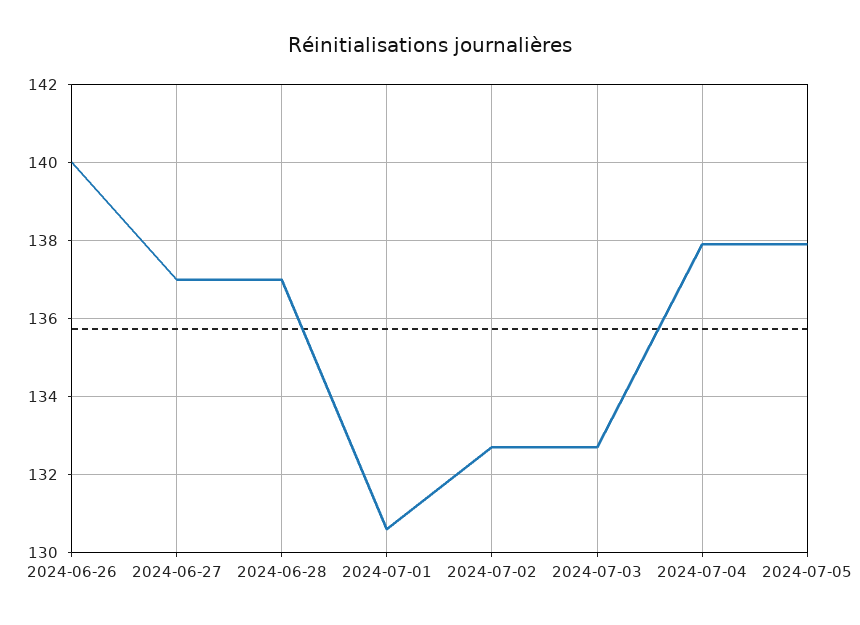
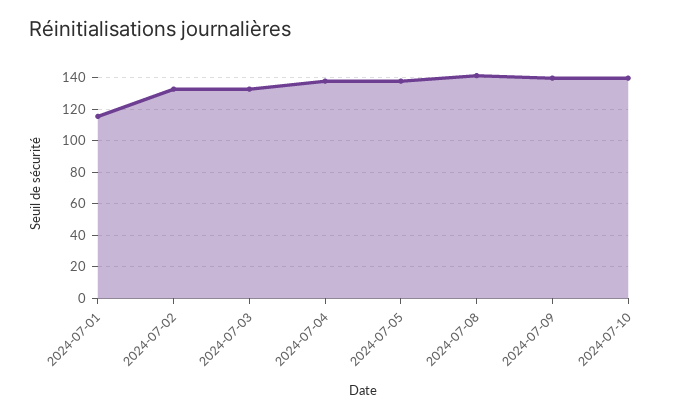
2024-06-26: 140 -> none
2024-06-27: 137 -> none
2024-06-28: 137 -> none
2024-07-01: 130.5 -> 115
2024-07-08: none -> 140
2024-07-09: none -> 140
2024-07-10: none -> 140

